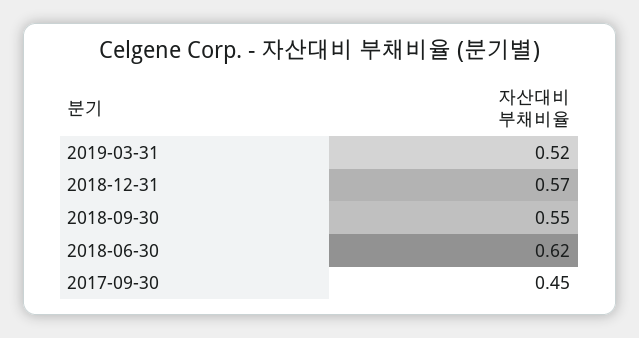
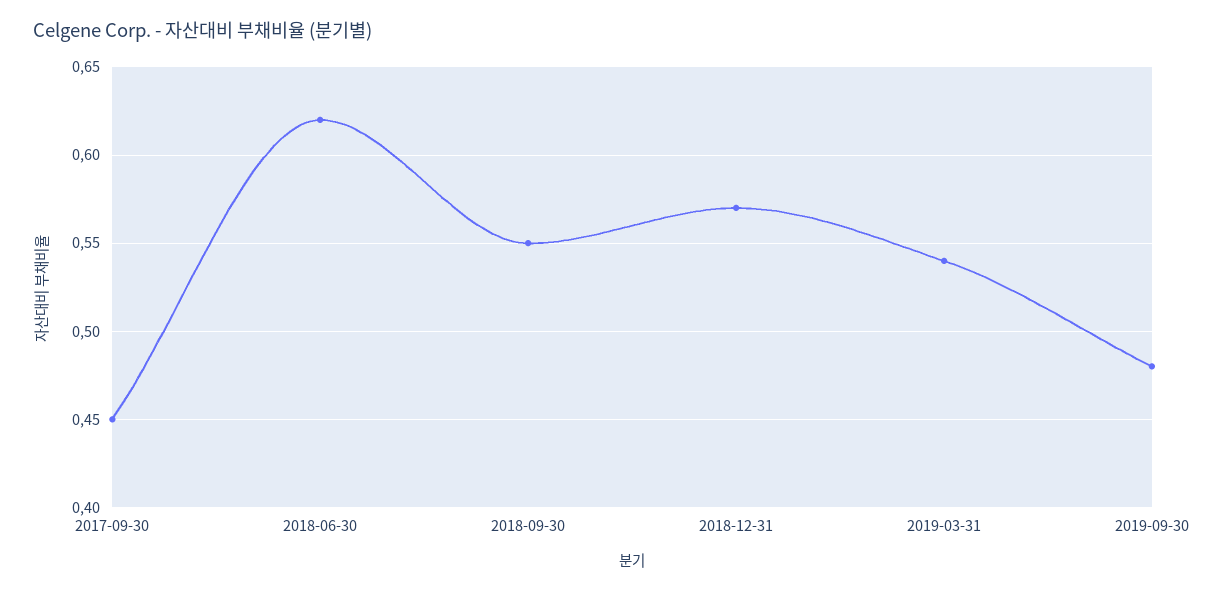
2019-03-31: 0.52 -> 0.54
2019-09-30: none -> 0.48

